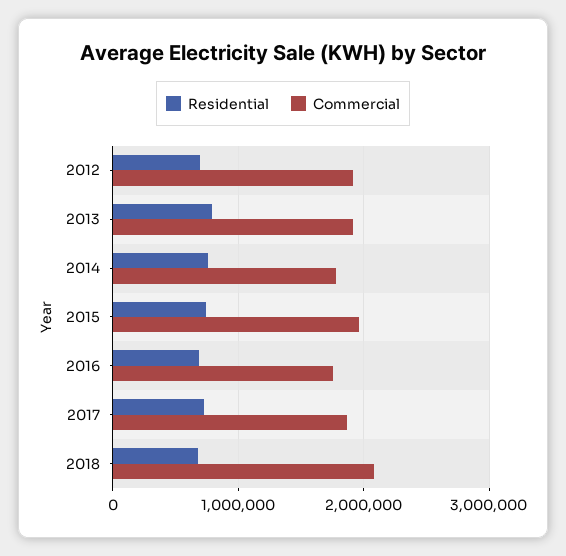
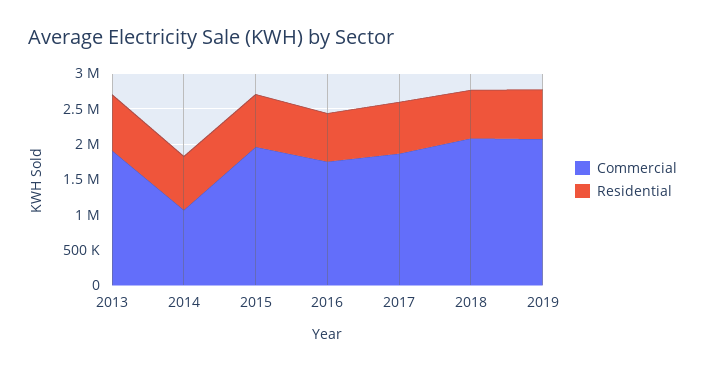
Residential, 2012: 700000 -> none
Commercial, 2012: 1900000 -> none
Commercial, 2014: 1800000 -> 1000000
Commercial, 2019: none -> 2000000
Residential, 2019: none -> 750000

